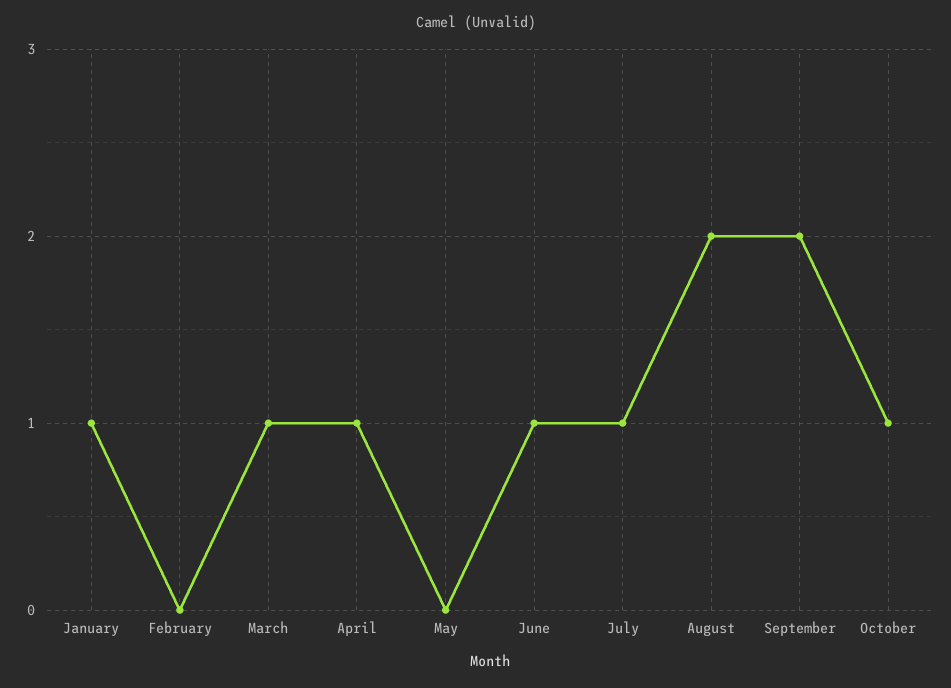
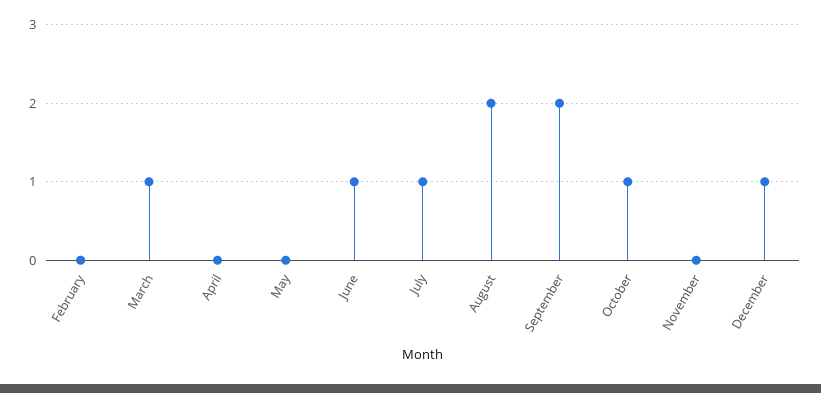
January: 1 -> none
April: 1 -> 0
November: none -> 0
December: none -> 1

